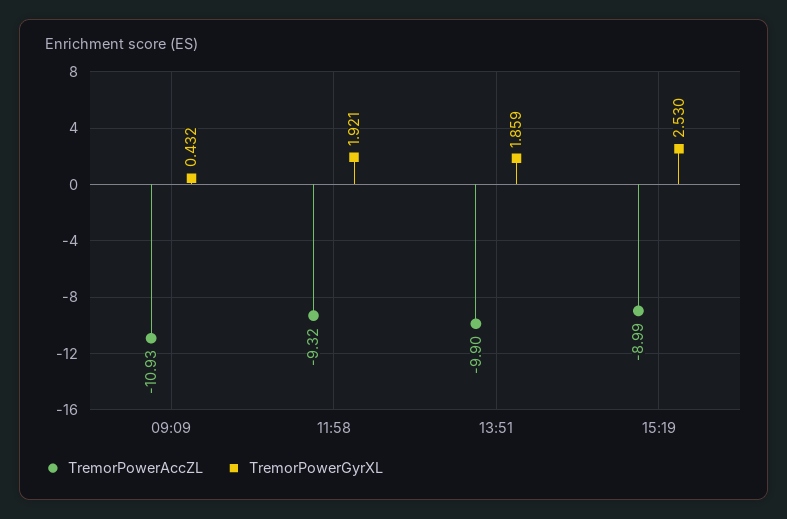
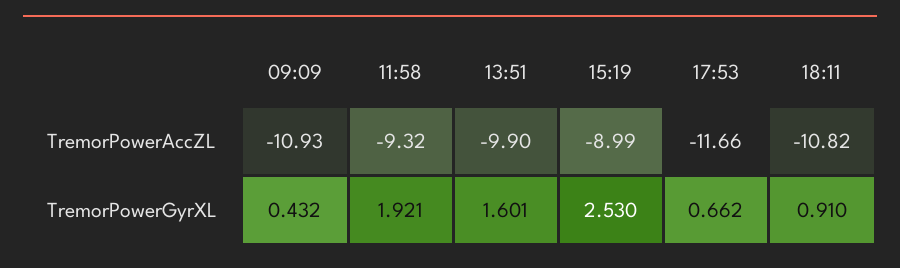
TremorPowerGyrXL, 13:51: 1.859 -> 1.601
TremorPowerAccZL, 17:53: none -> -11.66
TremorPowerAccZL, 18:11: none -> -10.82
TremorPowerGyrXL, 17:53: none -> 0.662
TremorPowerGyrXL, 18:11: none -> 0.91

